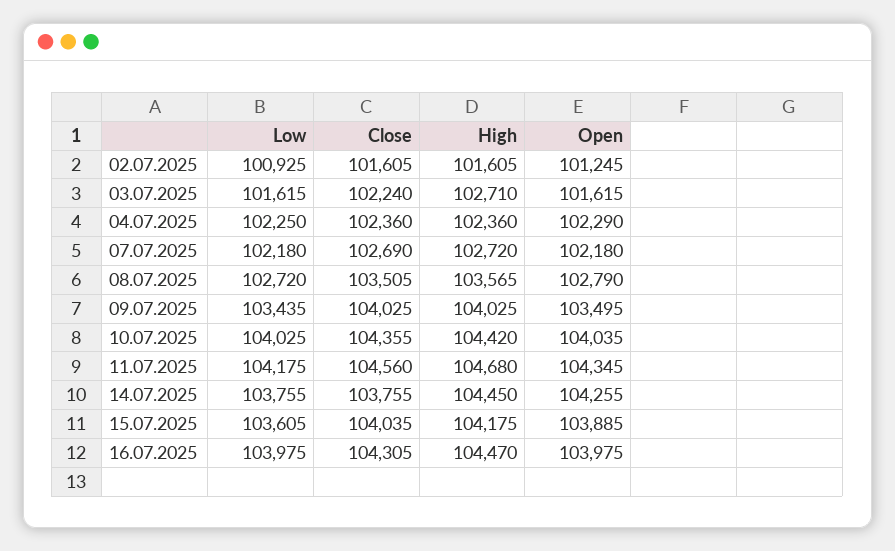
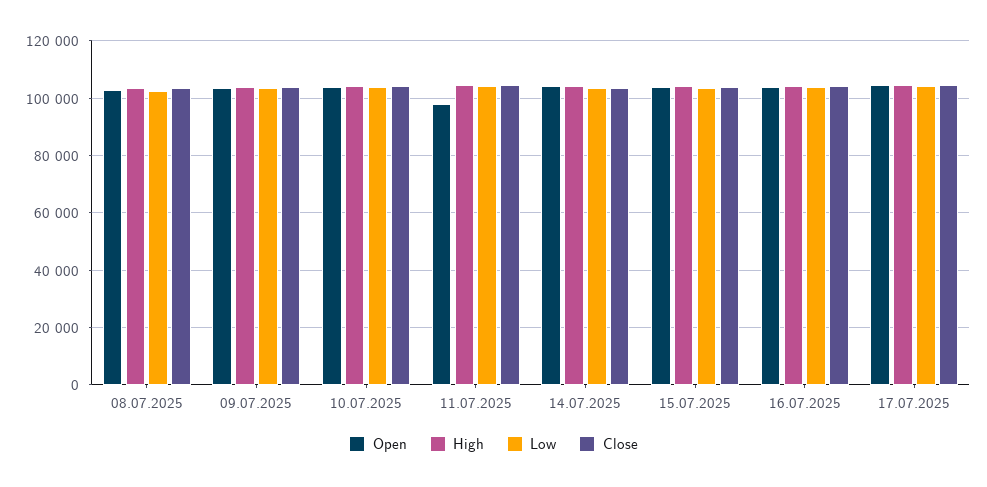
Low, 02.07.2025: 100925 -> none
Close, 02.07.2025: 101605 -> none
High, 02.07.2025: 101605 -> none
Open, 02.07.2025: 101245 -> none
Low, 03.07.2025: 101615 -> none
Close, 03.07.2025: 102240 -> none
High, 03.07.2025: 102710 -> none
Open, 03.07.2025: 101615 -> none
Low, 04.07.2025: 102250 -> none
Close, 04.07.2025: 102360 -> none
High, 04.07.2025: 102360 -> none
Open, 04.07.2025: 102290 -> none
Low, 07.07.2025: 102180 -> none
Close, 07.07.2025: 102690 -> none
High, 07.07.2025: 102720 -> none
Open, 07.07.2025: 102180 -> none
Open, 11.07.2025: 104345 -> 97500
Open, 17.07.2025: none -> 105000
High, 17.07.2025: none -> 105000
Low, 17.07.2025: none -> 105000
Close, 17.07.2025: none -> 105000

